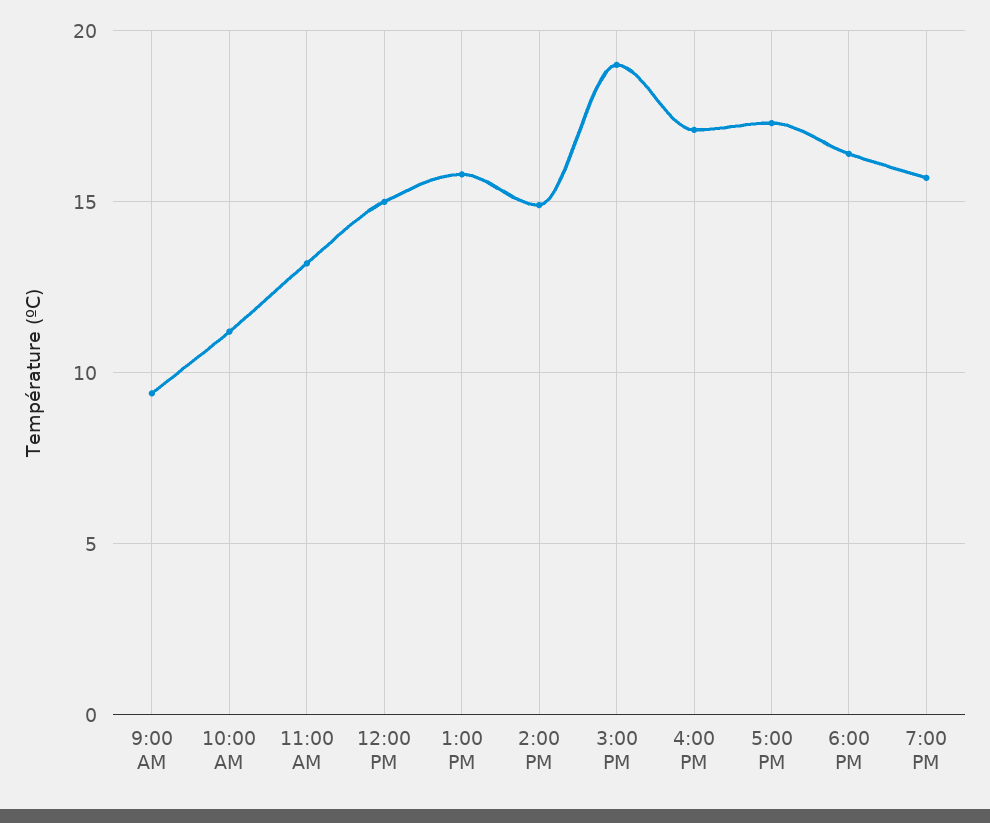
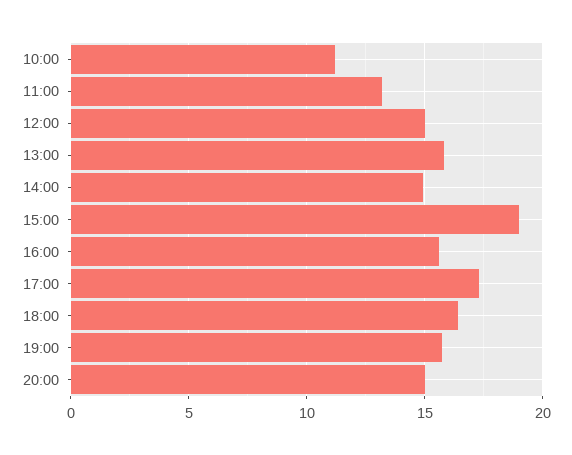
9:00 AM: 9.5 -> none
4:00 PM: 17 -> 15.5
20:00: none -> 15

